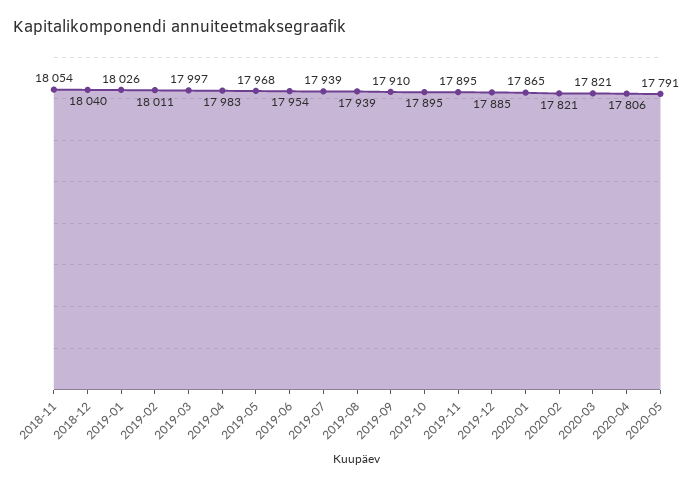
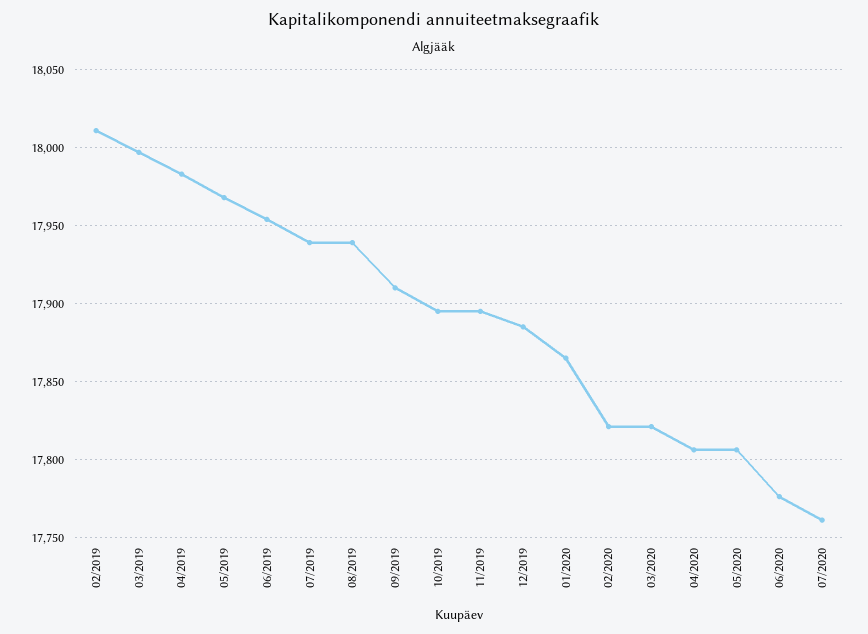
2018-11: 18054 -> none
2018-12: 18040 -> none
2019-01: 18026 -> none
2020-05: 17791 -> 17805
06/2020: none -> 17775
07/2020: none -> 17760

